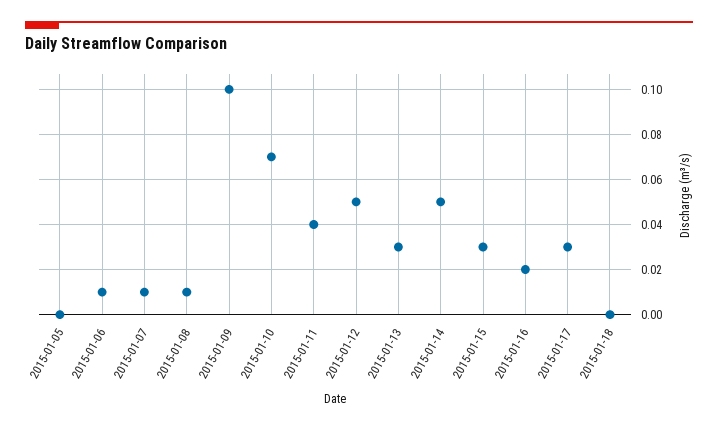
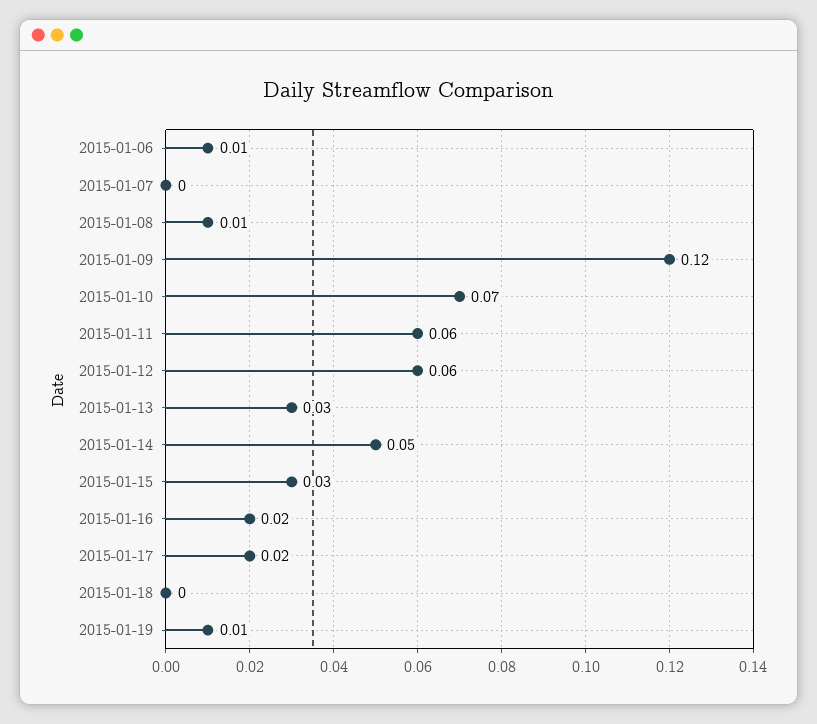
2015-01-05: 0 -> none
2015-01-07: 0.01 -> 0
2015-01-09: 0.1 -> 0.12
2015-01-11: 0.04 -> 0.06
2015-01-12: 0.05 -> 0.06
2015-01-17: 0.03 -> 0.02
2015-01-19: none -> 0.01

